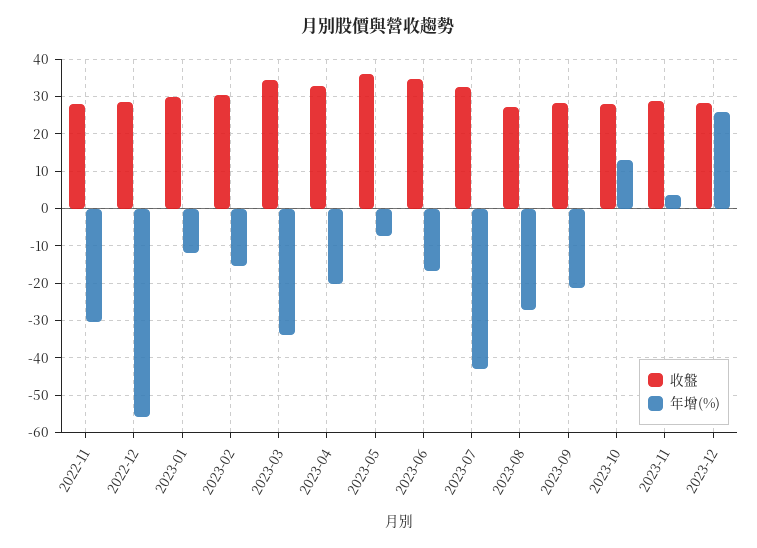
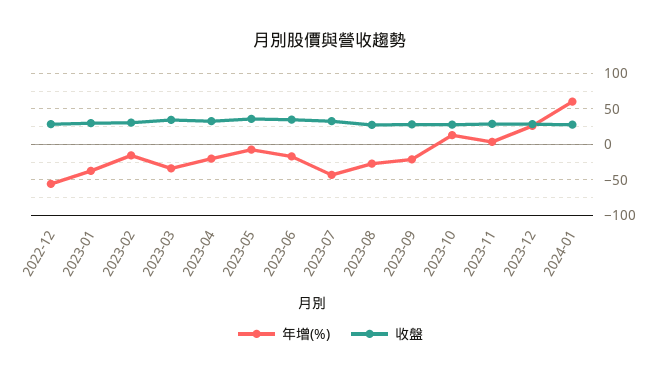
收盤, 2022-11: 28 -> none
年增(%), 2022-11: -30 -> none
年增(%), 2023-01: -12 -> -40
年增(%), 2024-01: none -> 60
收盤, 2024-01: none -> 30

